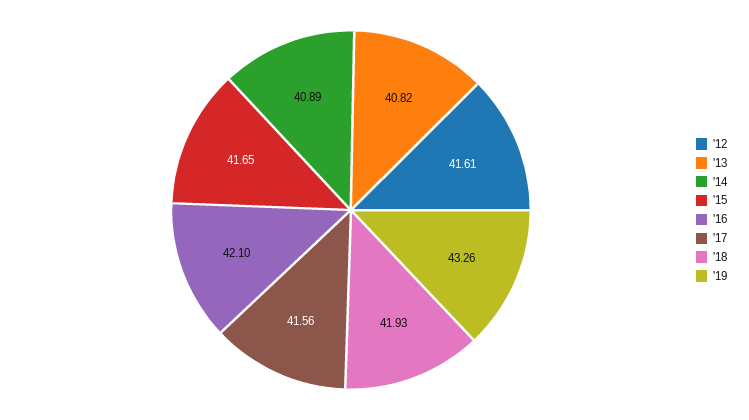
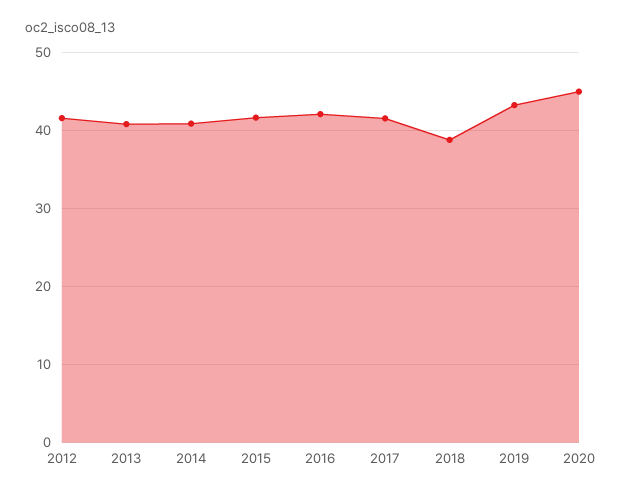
'18: 41.93 -> 39
2020: none -> 45

